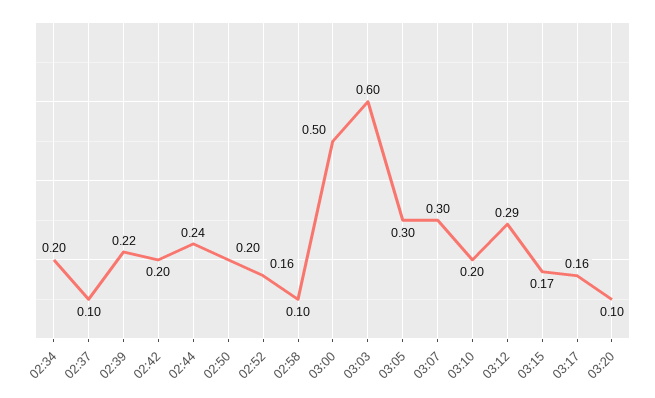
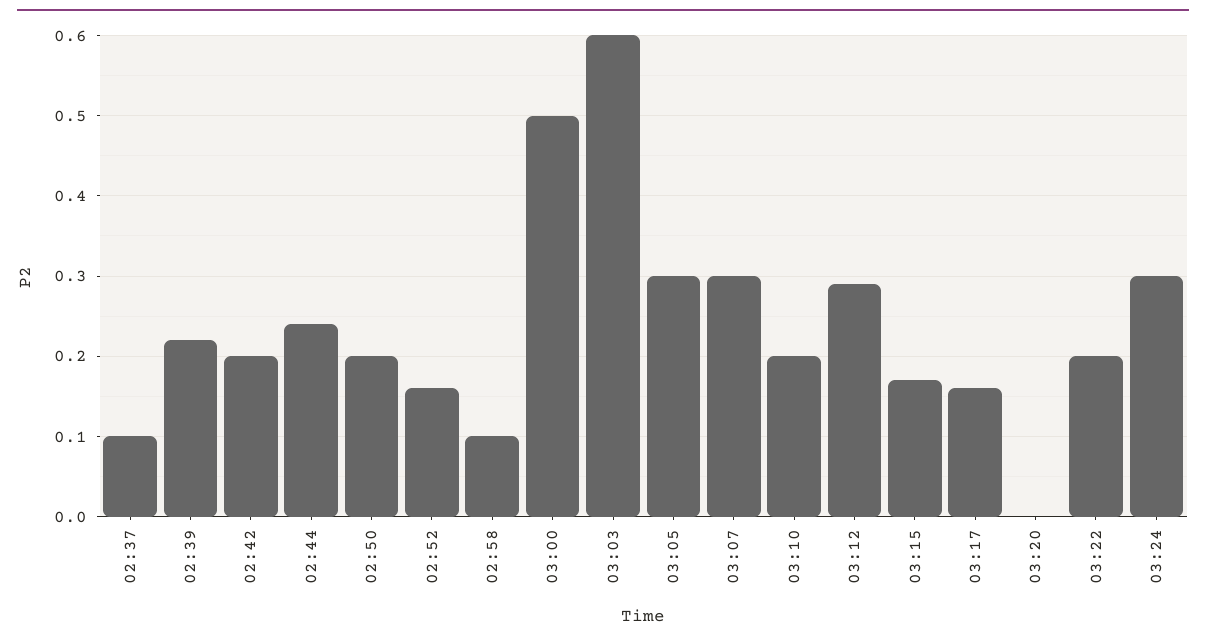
02:34: 0.2 -> none
03:20: 0.1 -> 0
03:22: none -> 0.2
03:24: none -> 0.3

